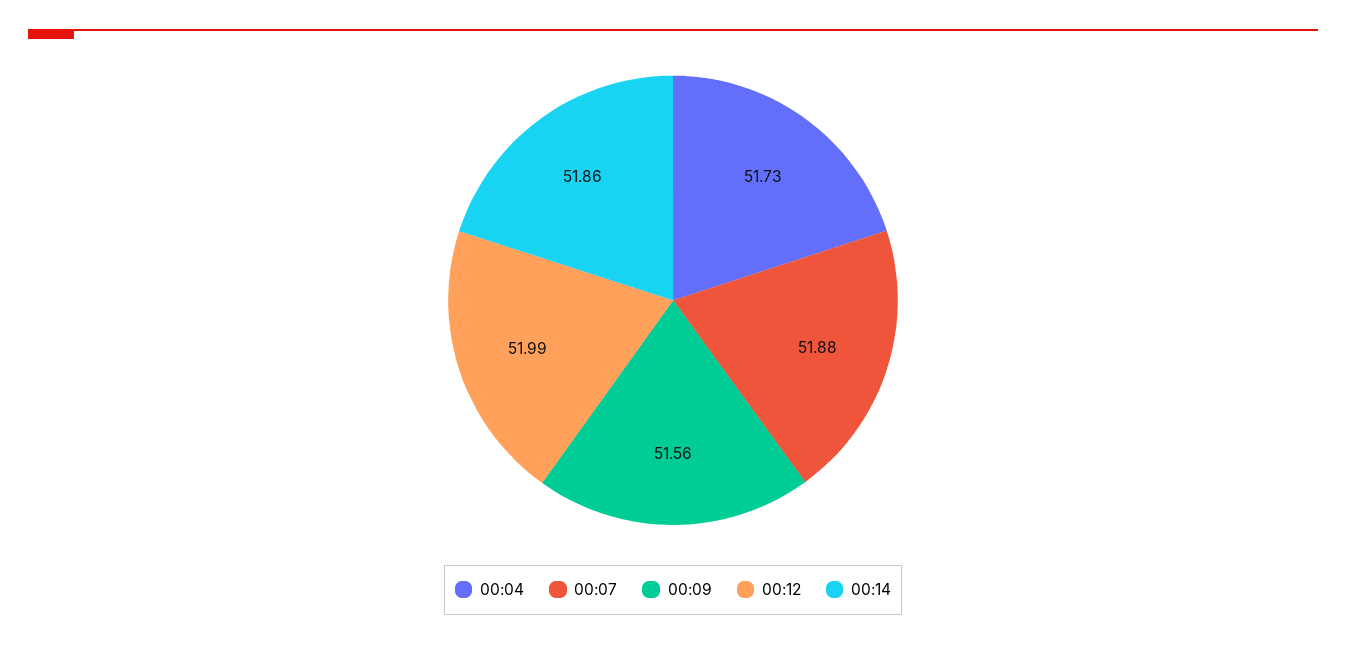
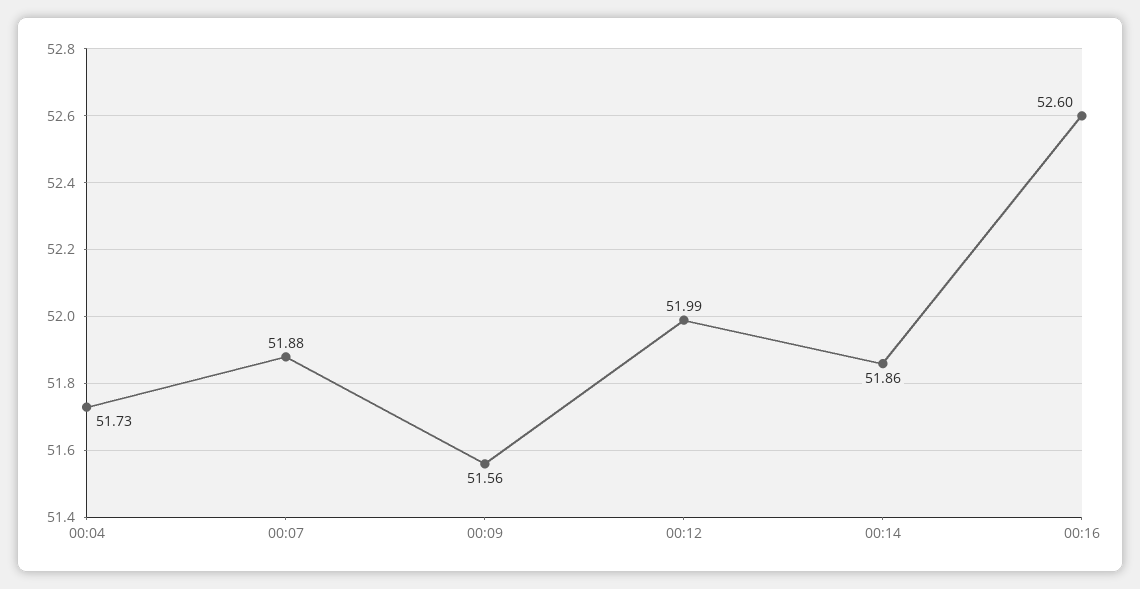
00:16: none -> 52.6

